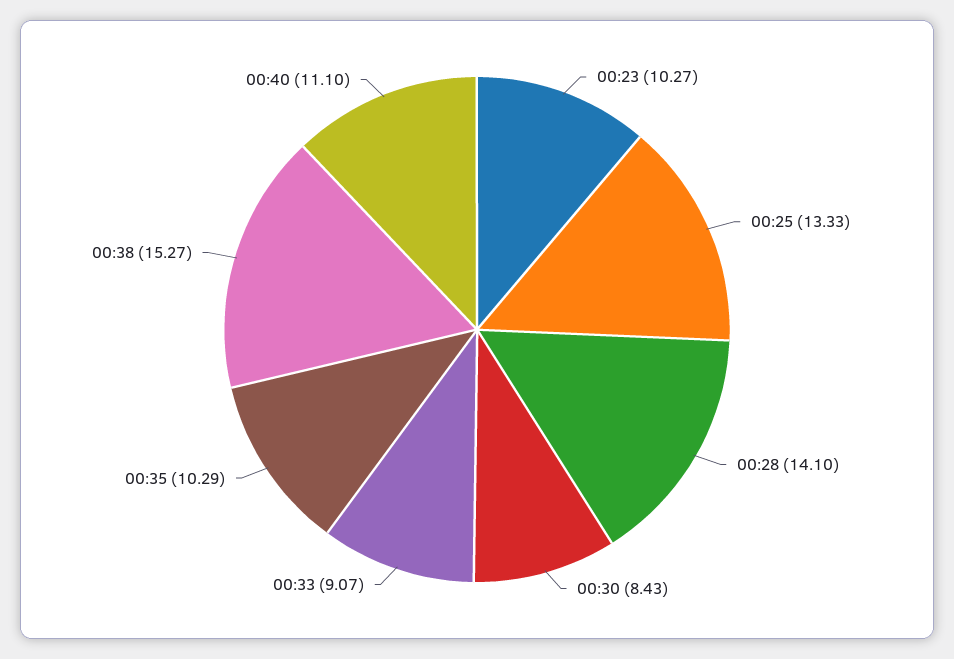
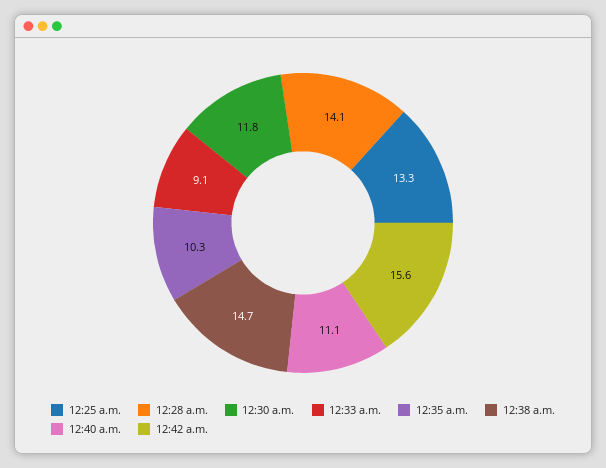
00:23: 10.27 -> none
00:30: 8.43 -> 11.8
00:38: 15.27 -> 14.7
12:42 a.m.: none -> 15.6

